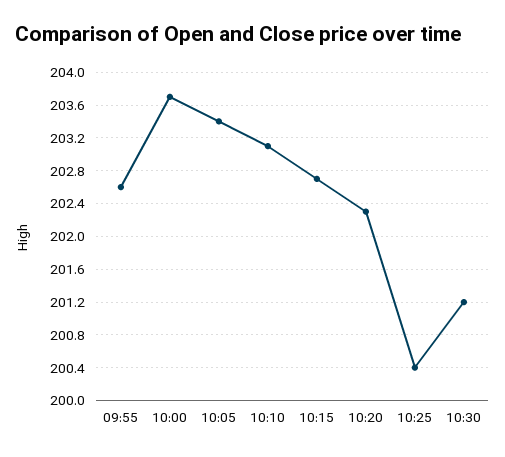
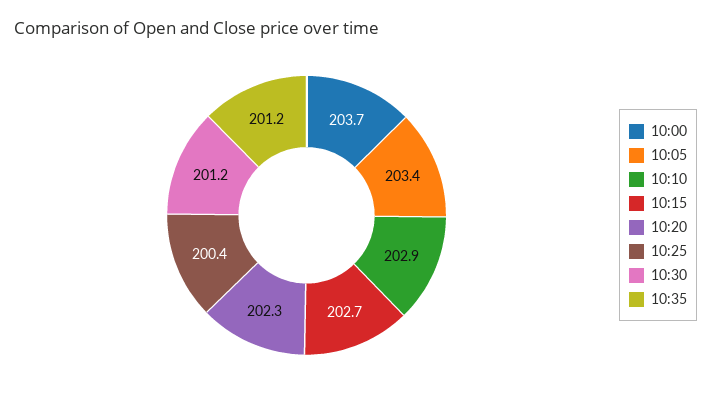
09:55: 202.6 -> none
10:10: 203.1 -> 202.9
10:35: none -> 201.2

